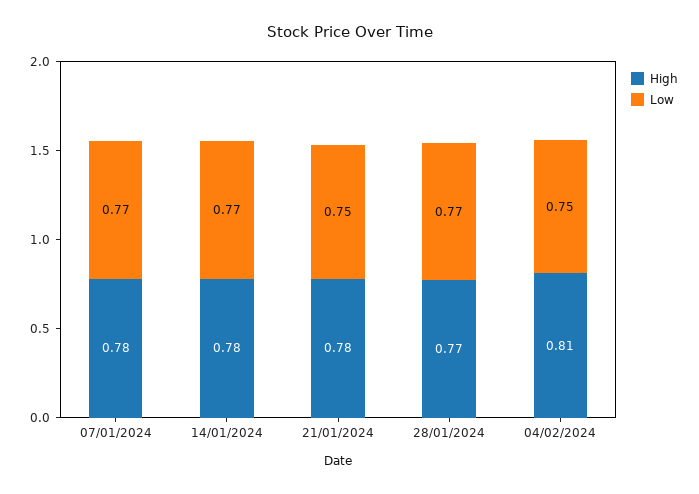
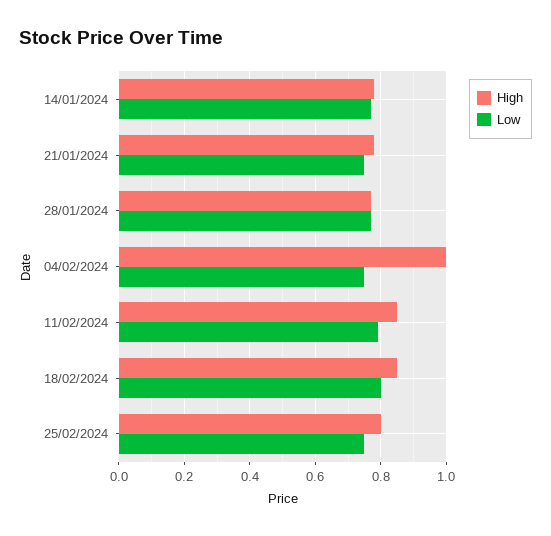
High, 07/01/2024: 0.78 -> none
Low, 07/01/2024: 0.77 -> none
High, 04/02/2024: 0.81 -> 1
High, 11/02/2024: none -> 0.85
Low, 11/02/2024: none -> 0.8
High, 18/02/2024: none -> 0.85
Low, 18/02/2024: none -> 0.8
High, 25/02/2024: none -> 0.8
Low, 25/02/2024: none -> 0.75

